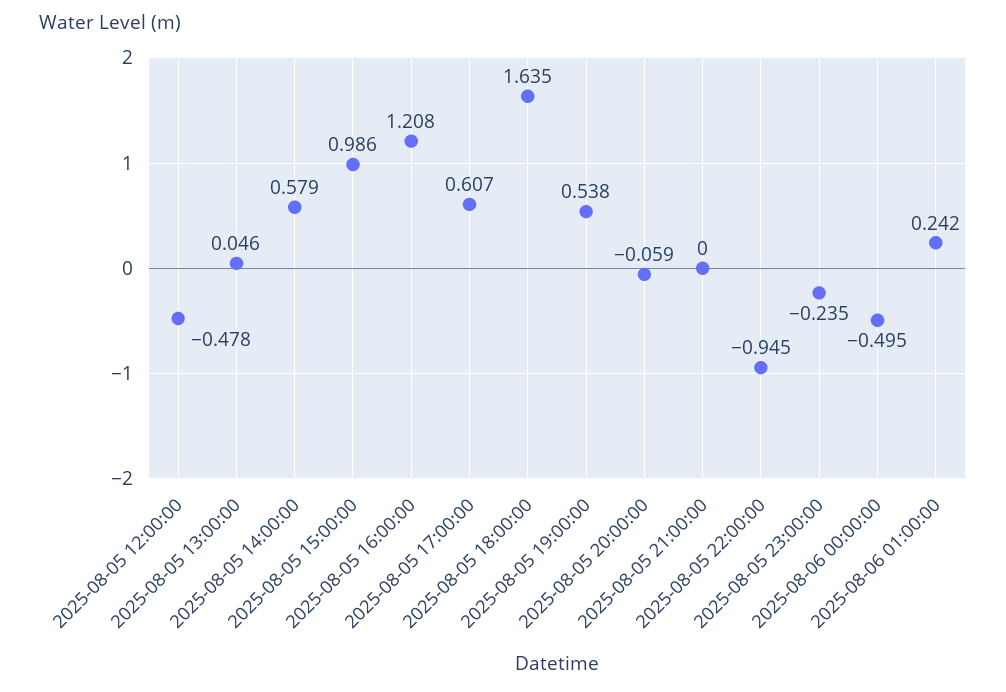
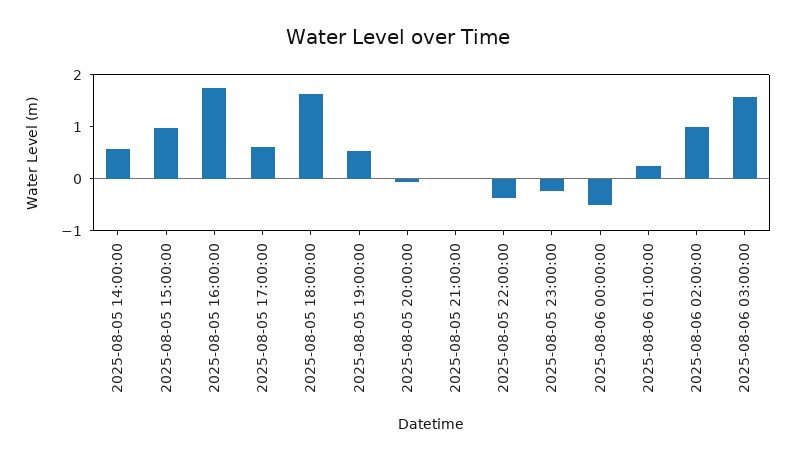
2025-08-05 12:00:00: -0.478 -> none
2025-08-05 13:00:00: 0.046 -> none
2025-08-05 16:00:00: 1.208 -> 1.8
2025-08-05 22:00:00: -0.945 -> -0.4
2025-08-06 02:00:00: none -> 1
2025-08-06 03:00:00: none -> 1.6

